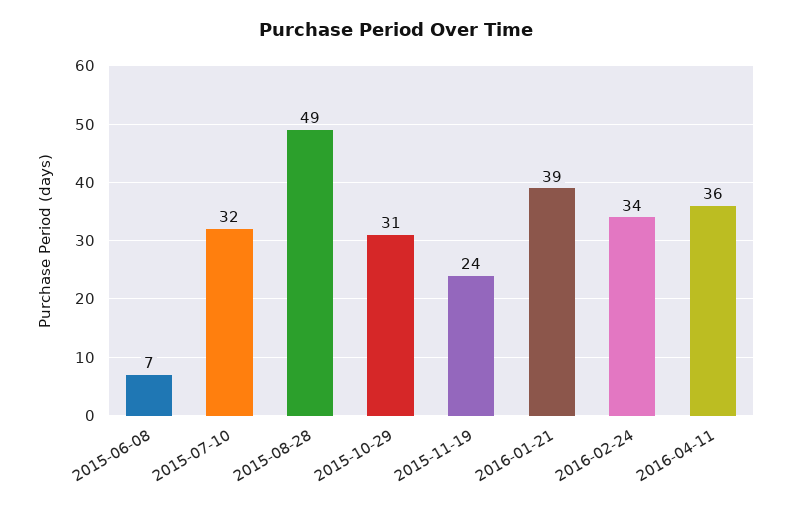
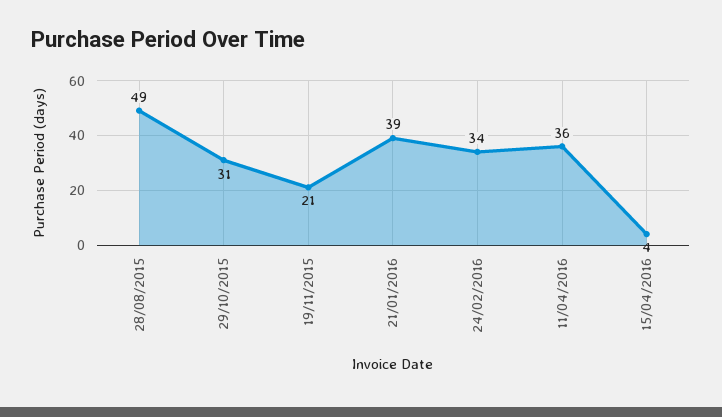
2015-06-08: 7 -> none
2015-07-10: 32 -> none
2015-11-19: 24 -> 21
15/04/2016: none -> 4

